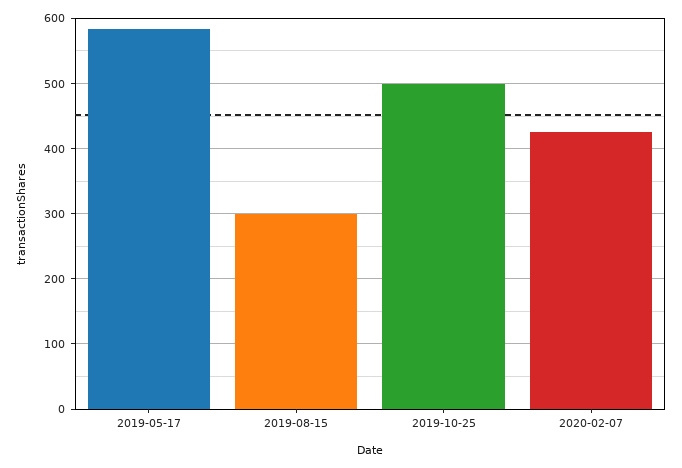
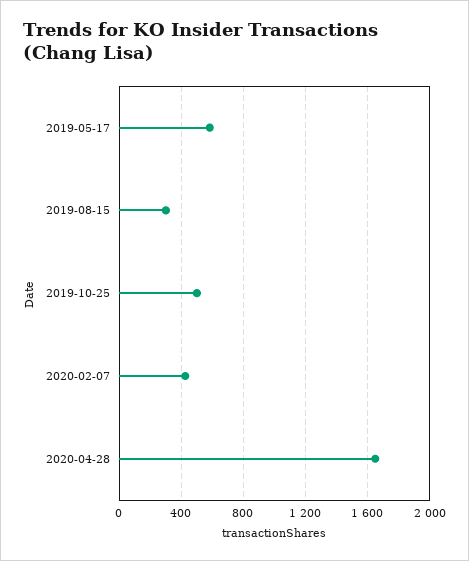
2020-04-28: none -> 1650

